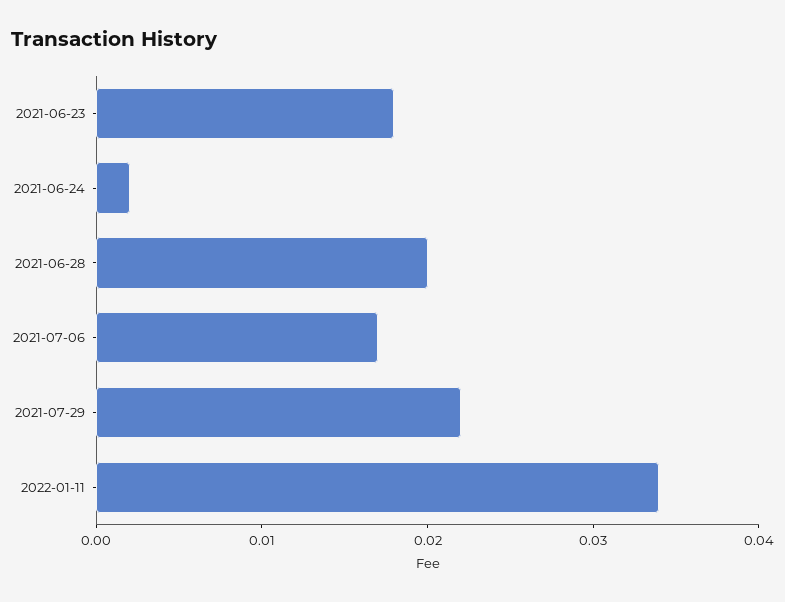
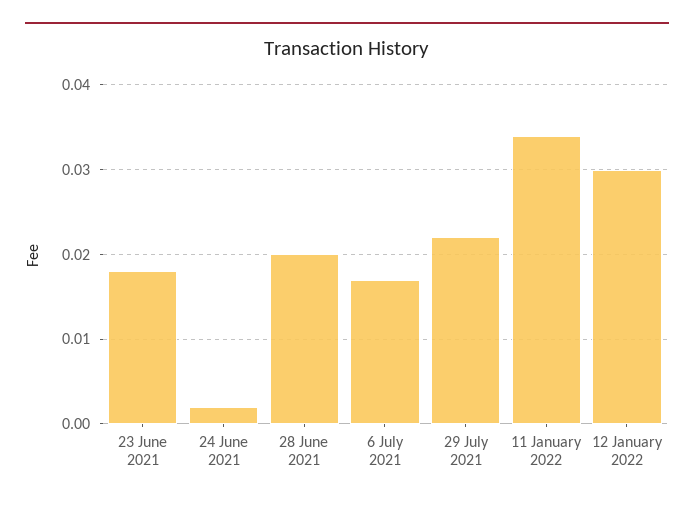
12 January 2022: none -> 0.03

